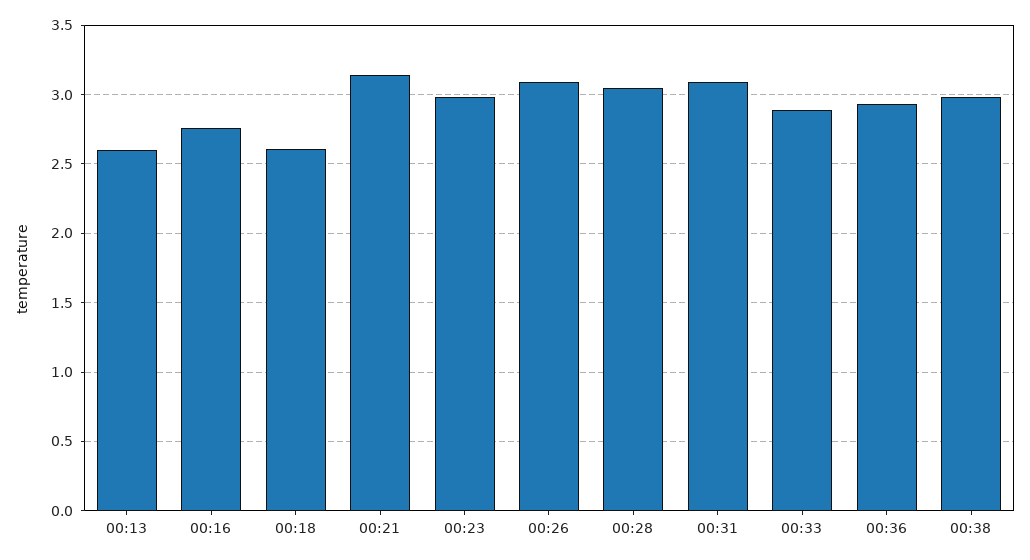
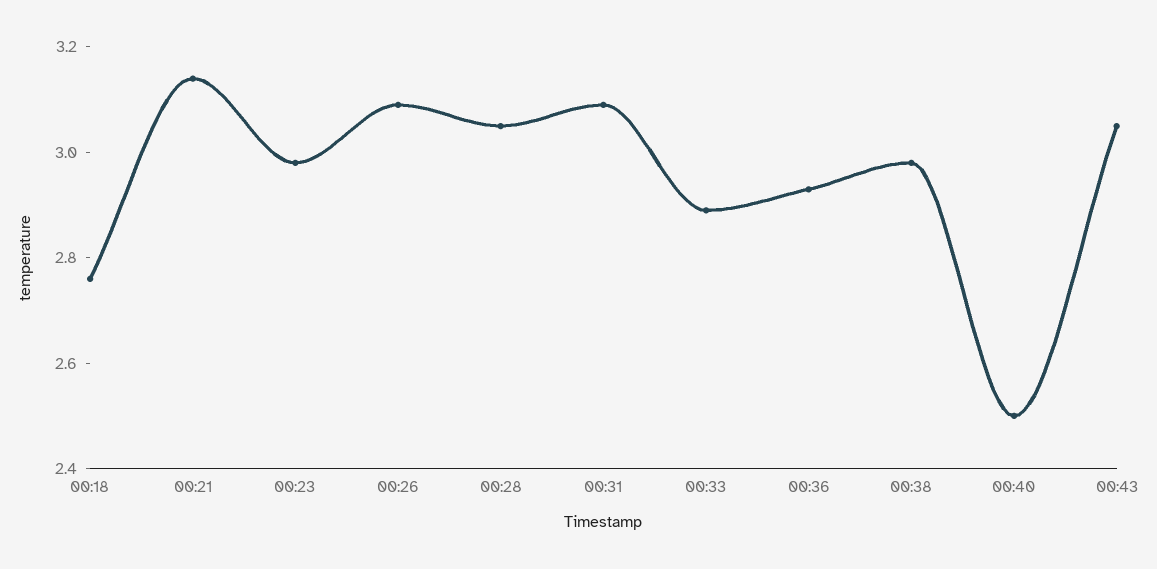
00:13: 2.6 -> none
00:16: 2.75 -> none
00:18: 2.6 -> 2.75
00:40: none -> 2.5
00:43: none -> 3.05

